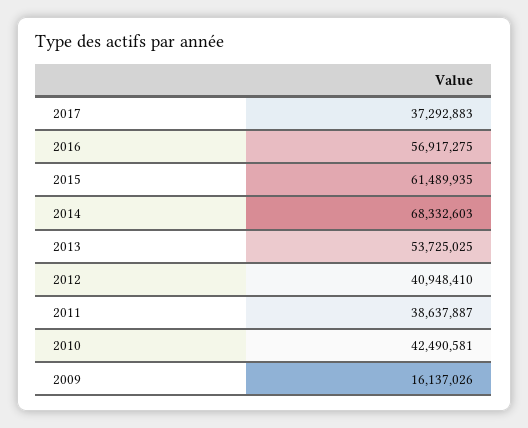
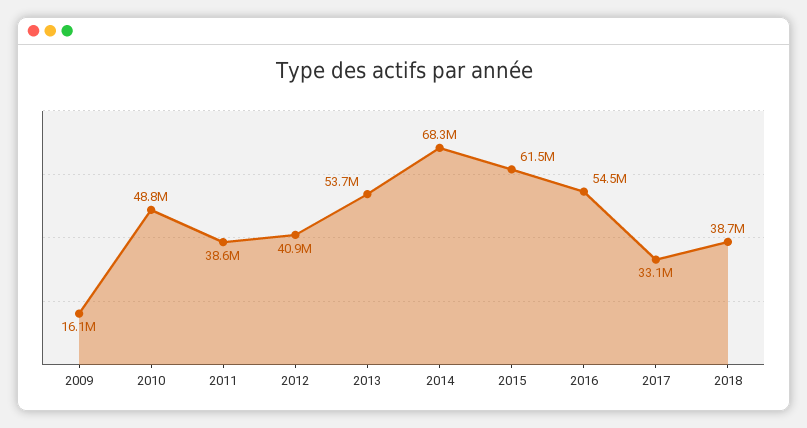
2017: 37292883 -> 33100000
2016: 56917275 -> 54500000
2010: 42490581 -> 48800000
2018: none -> 38700000

